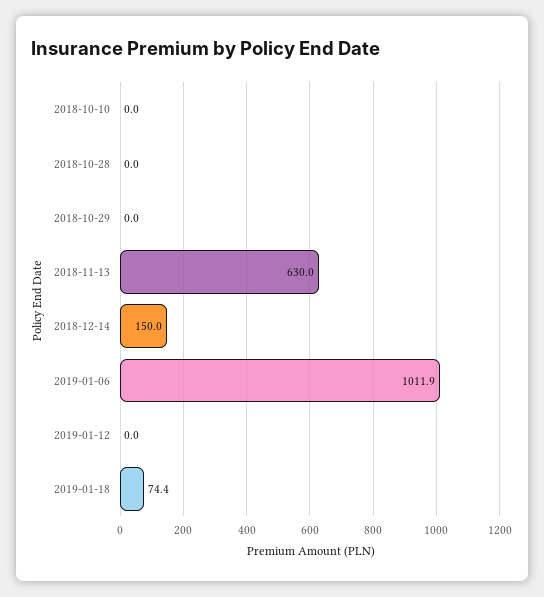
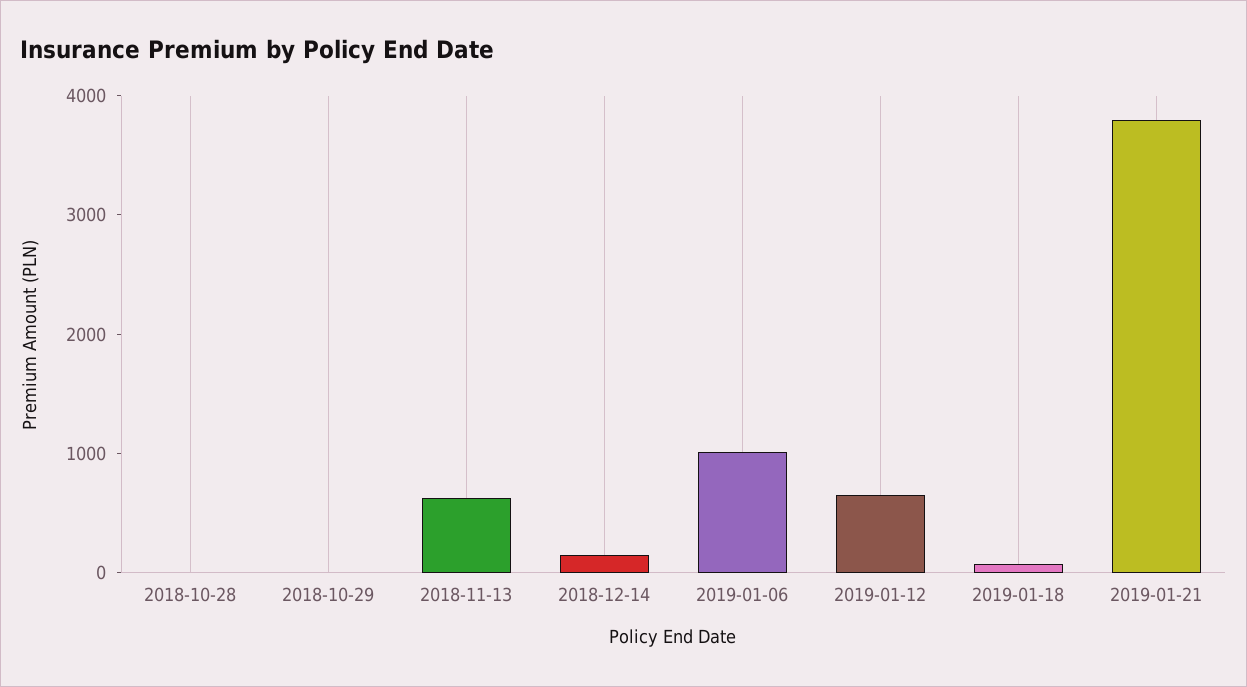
2018-10-10: 0 -> none
2019-01-12: 0 -> 600
2019-01-21: none -> 3800

